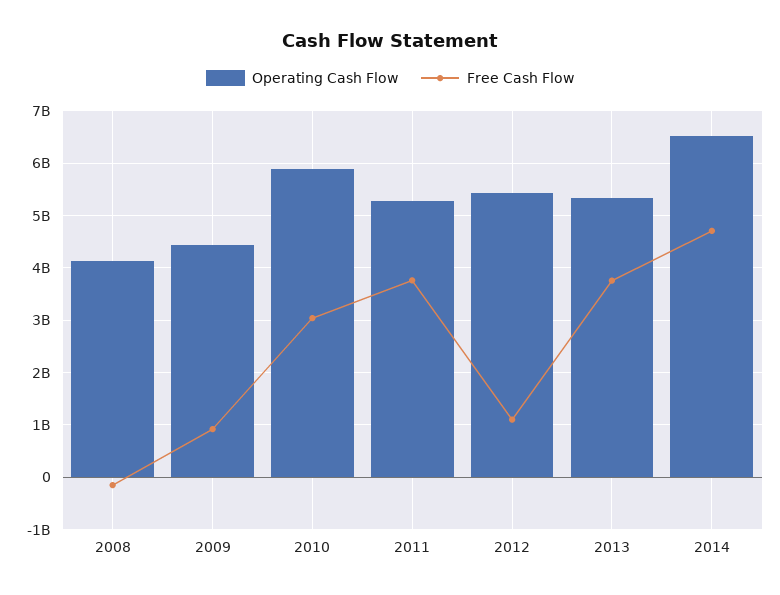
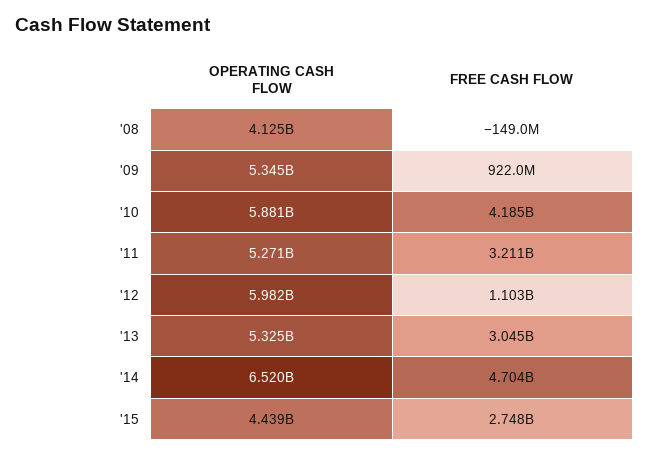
Operating Cash Flow, 2009: 4400000000 -> 5345000000
Free Cash Flow, 2010: 3000000000 -> 4185000000
Free Cash Flow, 2011: 3800000000 -> 3211000000
Operating Cash Flow, 2012: 5400000000 -> 5982000000
Free Cash Flow, 2013: 3800000000 -> 3045000000
Operating Cash Flow, '15: none -> 4439000000
Free Cash Flow, '15: none -> 2748000000

